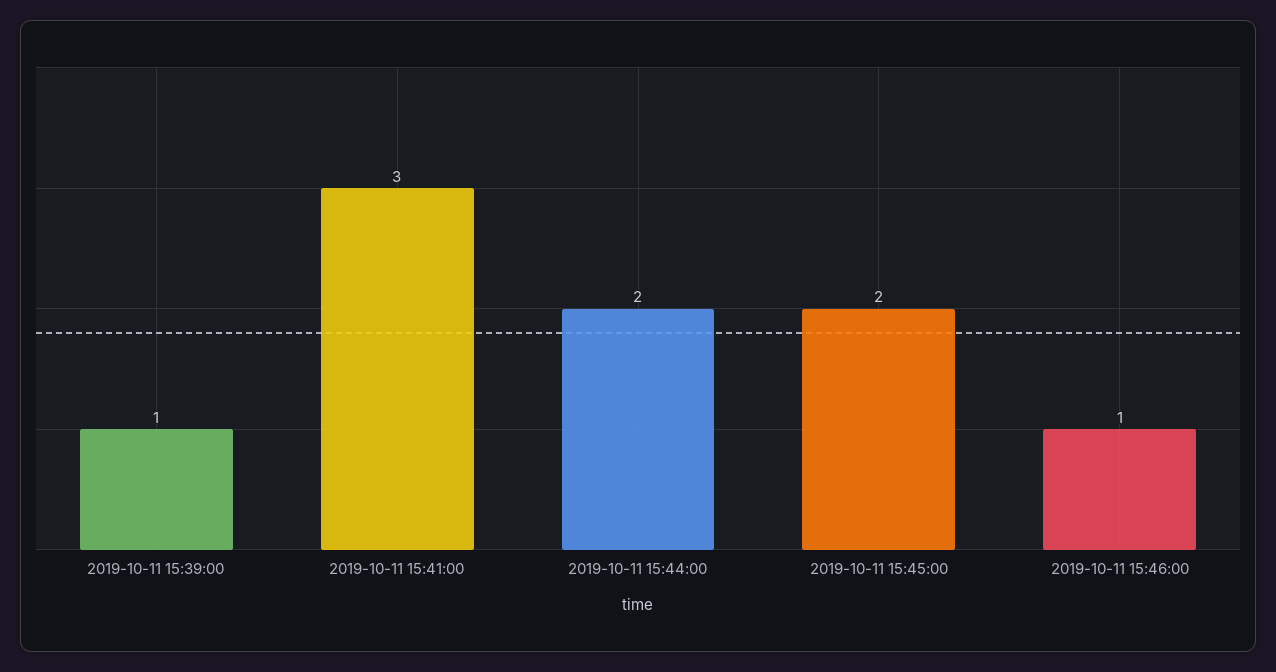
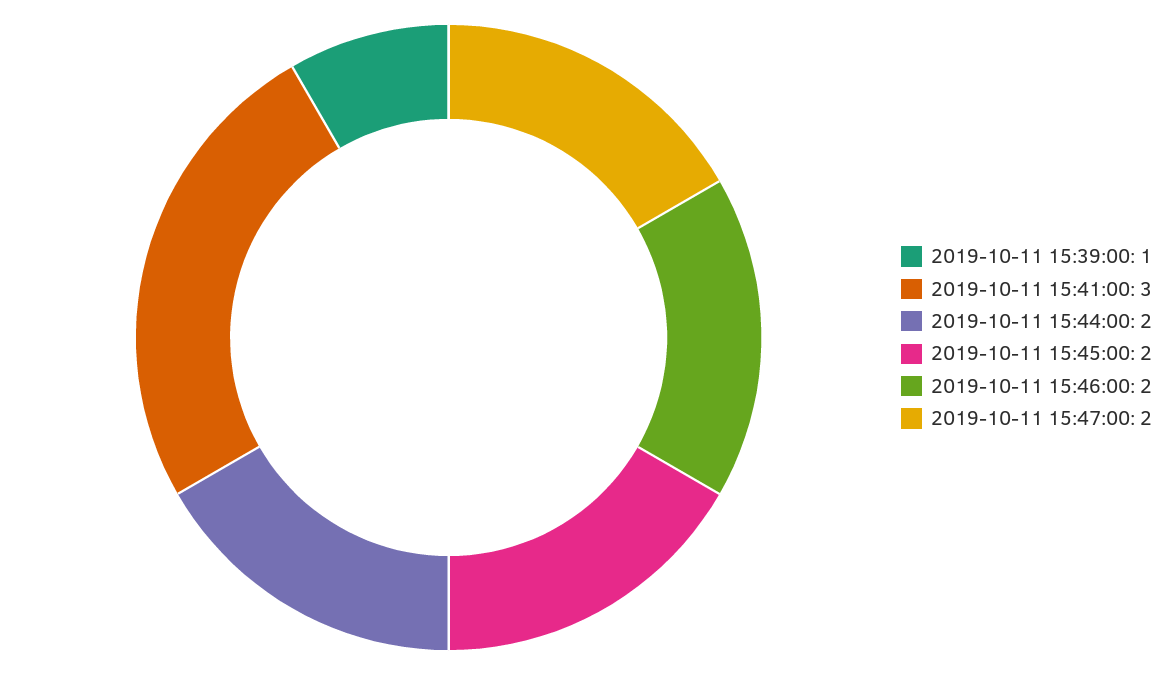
2019-10-11 15:46:00: 1 -> 2
2019-10-11 15:47:00: none -> 2

